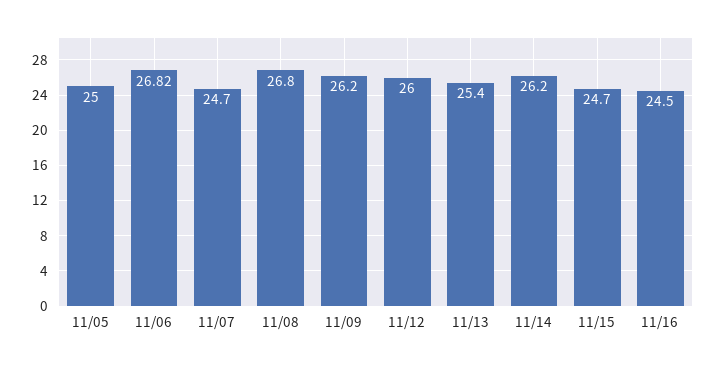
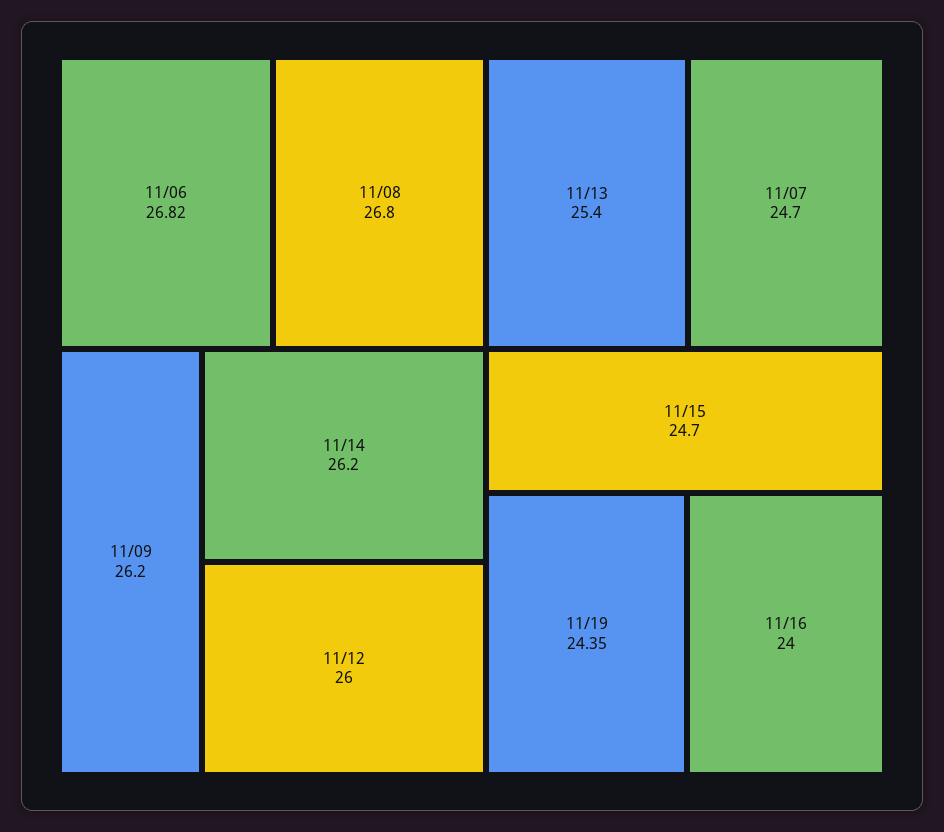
11/05: 25 -> none
11/16: 24.5 -> 24
11/19: none -> 24.35

